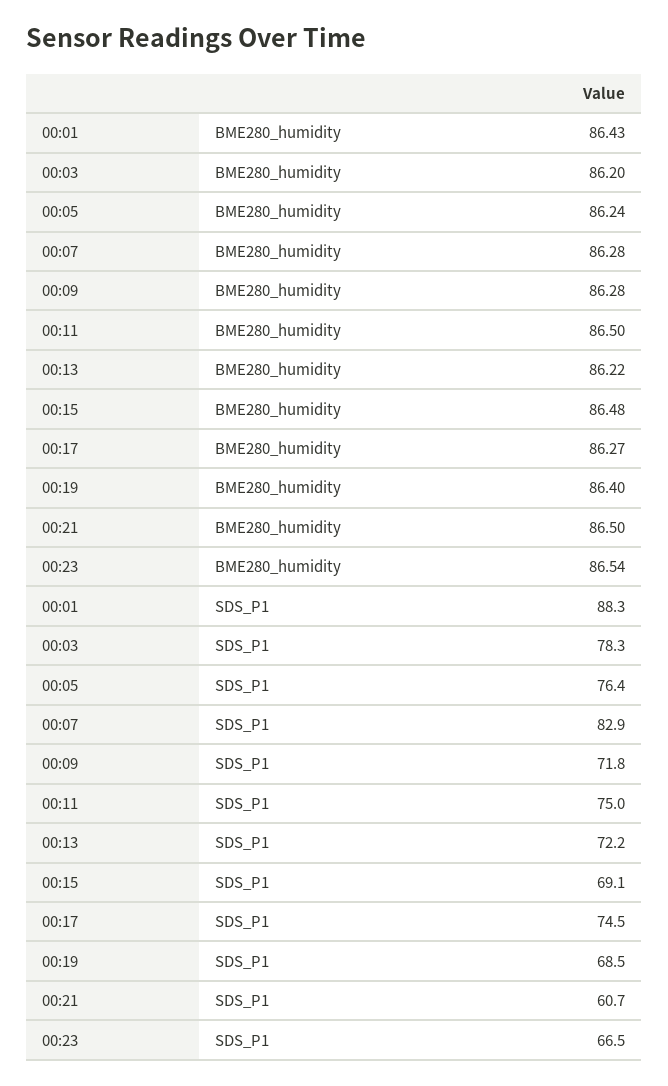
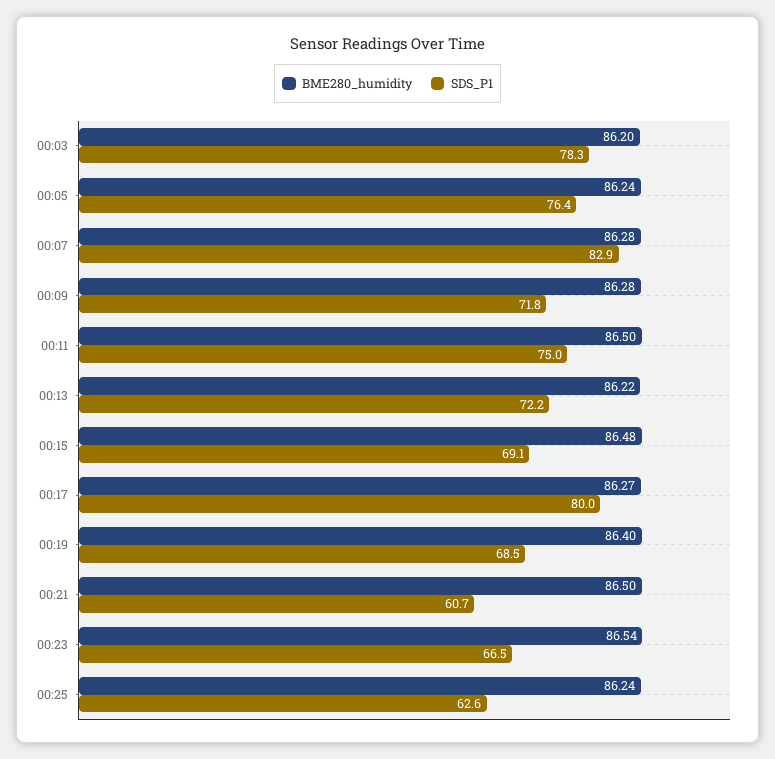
BME280_humidity, 00:01: 86.43 -> none
SDS_P1, 00:01: 88.3 -> none
SDS_P1, 00:17: 74.5 -> 80
BME280_humidity, 00:25: none -> 86.24
SDS_P1, 00:25: none -> 62.6

